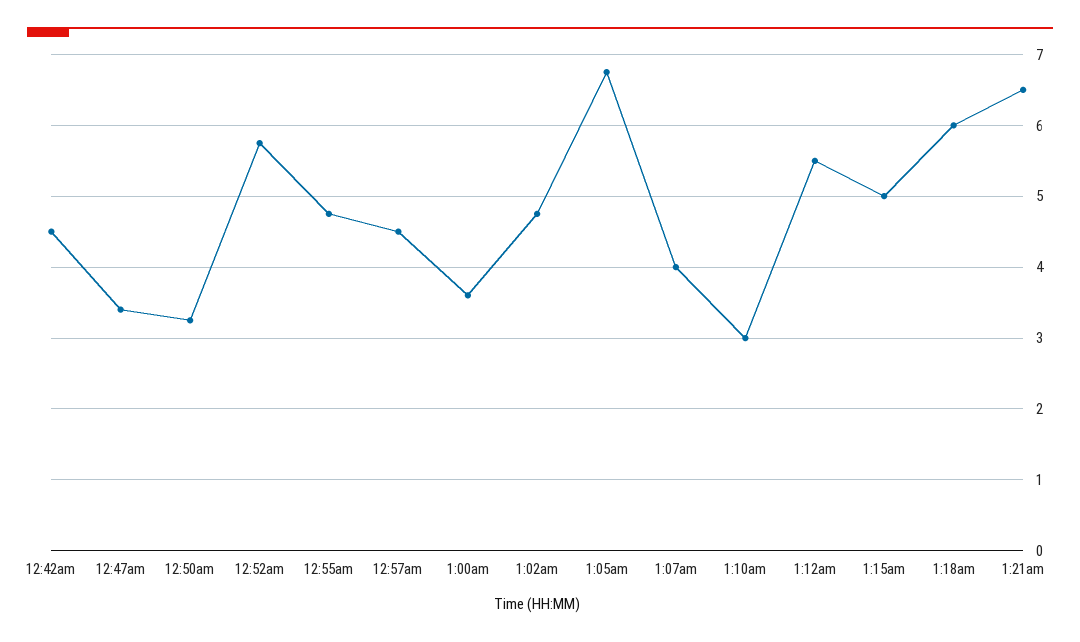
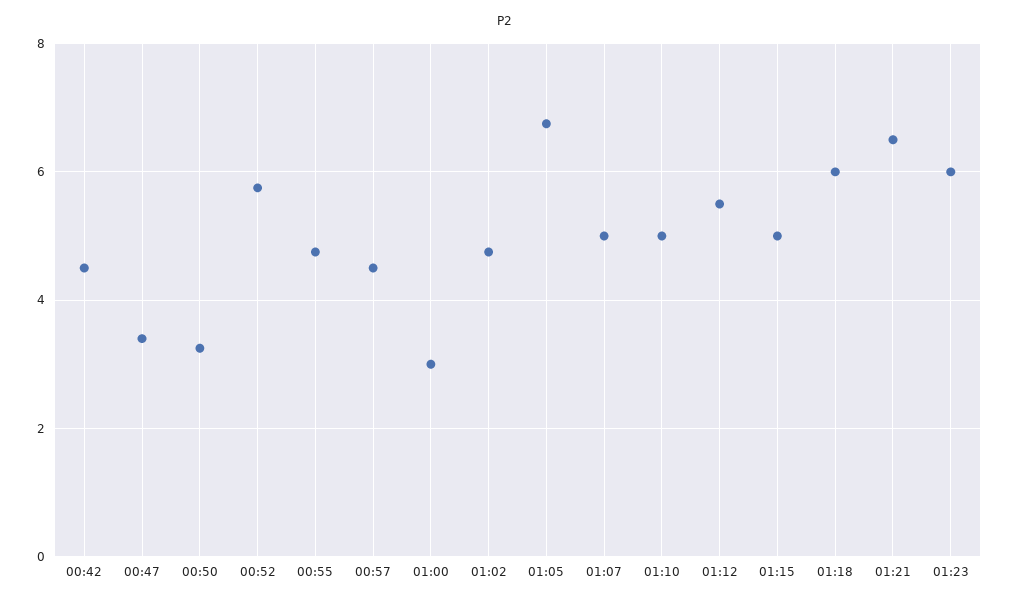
1:00am: 3.6 -> 3
1:07am: 4 -> 5
1:10am: 3 -> 5
01:23: none -> 6

